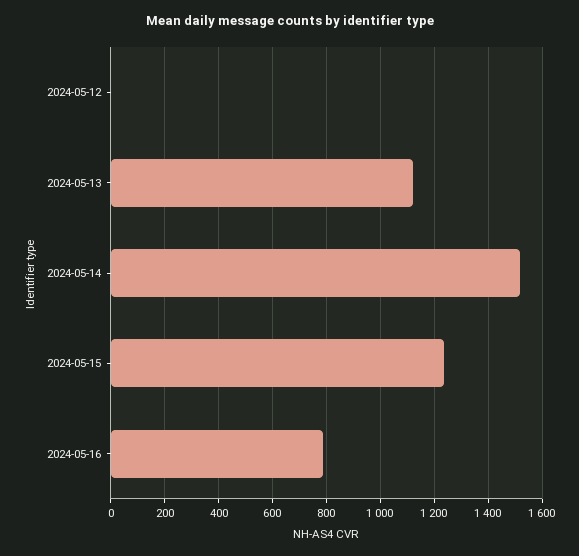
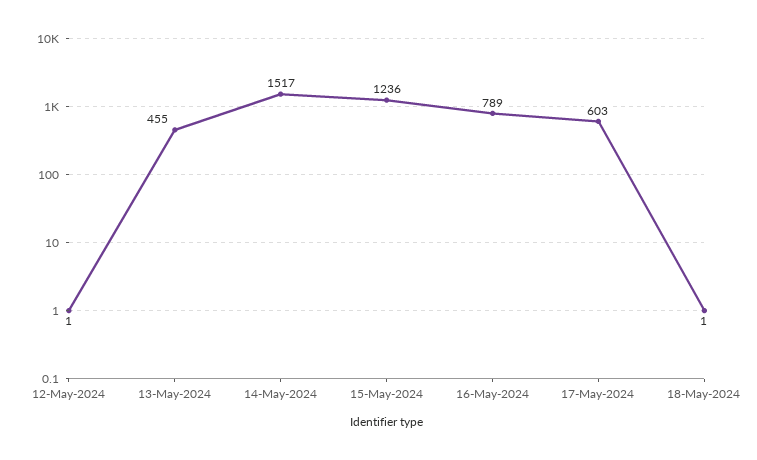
2024-05-13: 1125 -> 455
17-May-2024: none -> 603
18-May-2024: none -> 1

